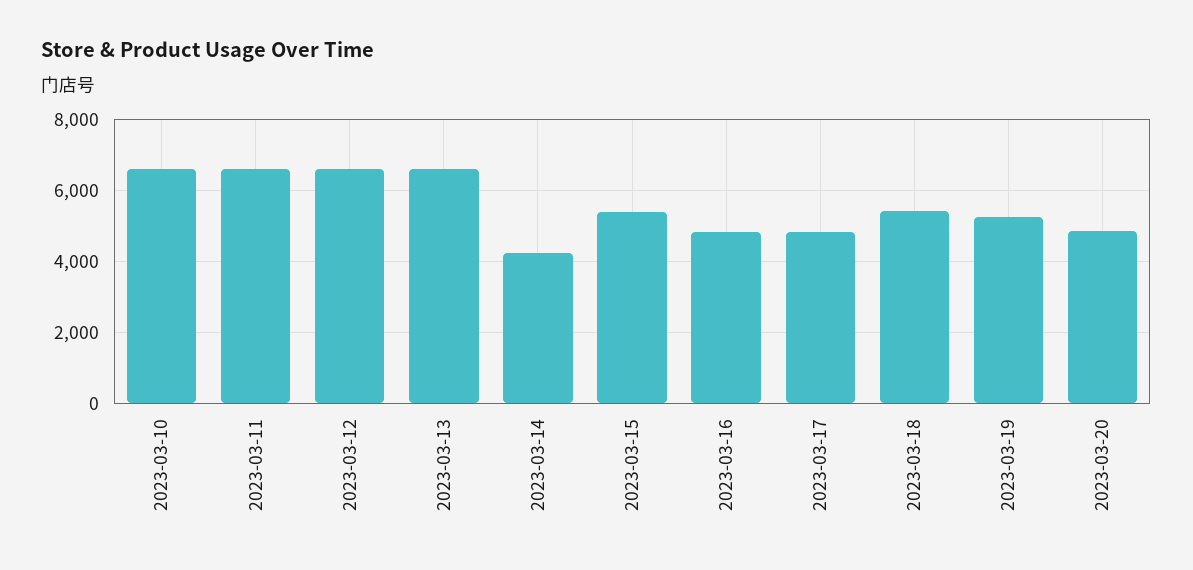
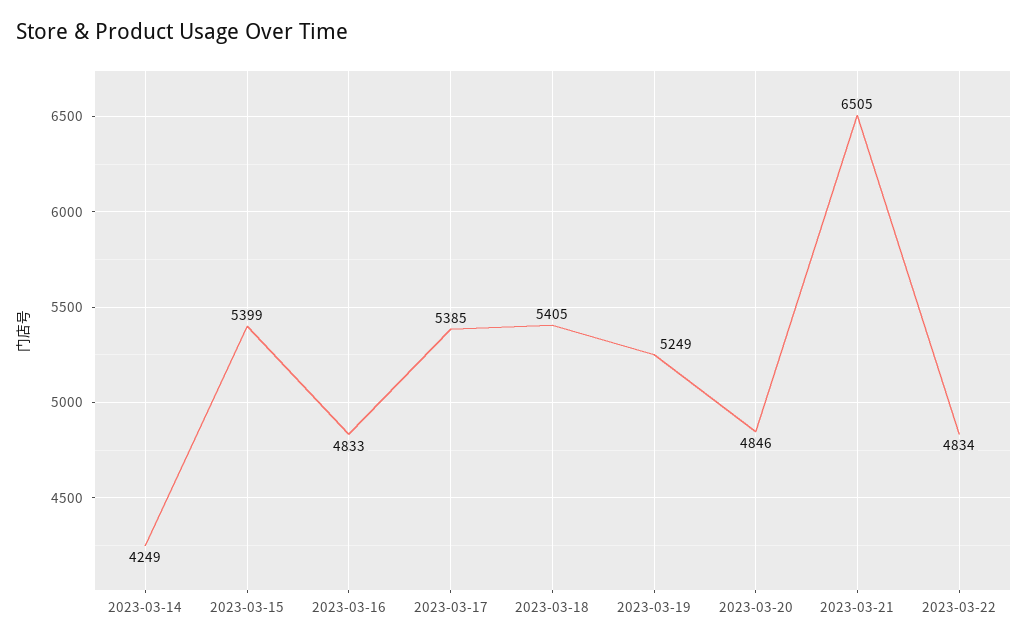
2023-03-10: 6600 -> none
2023-03-11: 6600 -> none
2023-03-12: 6600 -> none
2023-03-13: 6600 -> none
2023-03-17: 4800 -> 5385
2023-03-21: none -> 6505
2023-03-22: none -> 4834

